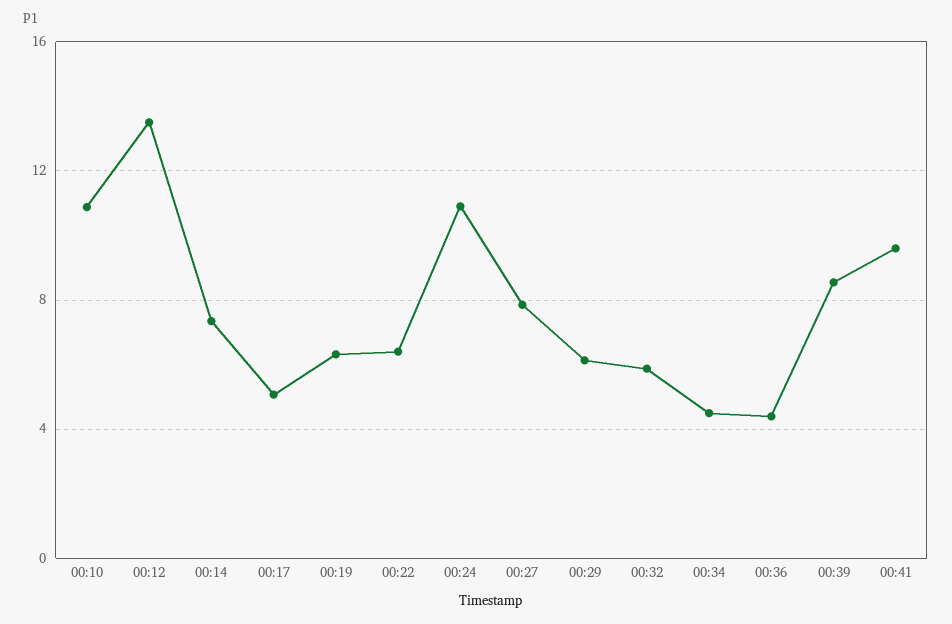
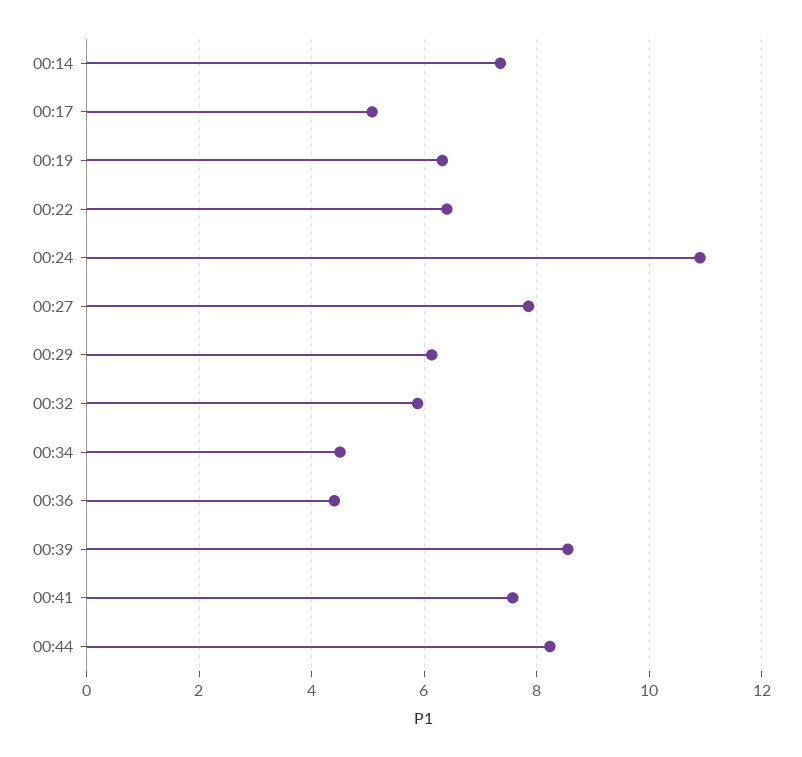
00:10: 11 -> none
00:12: 13.5 -> none
00:41: 9.5 -> 7.6
00:44: none -> 8.2

